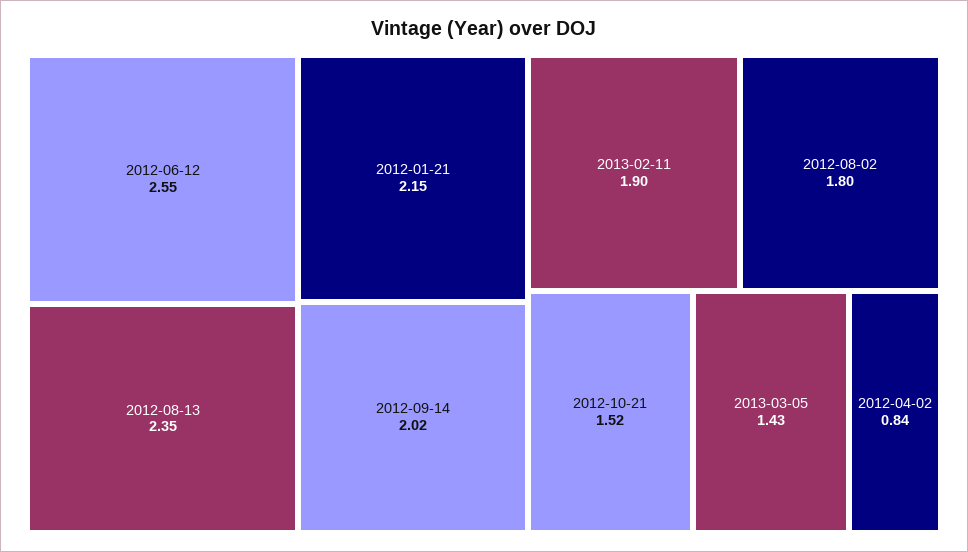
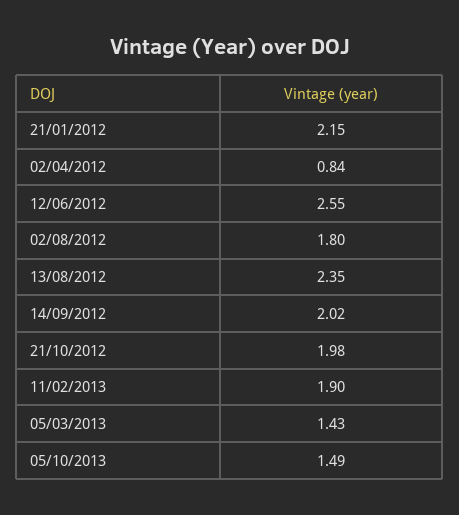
2012-10-21: 1.52 -> 1.98
05/10/2013: none -> 1.49

